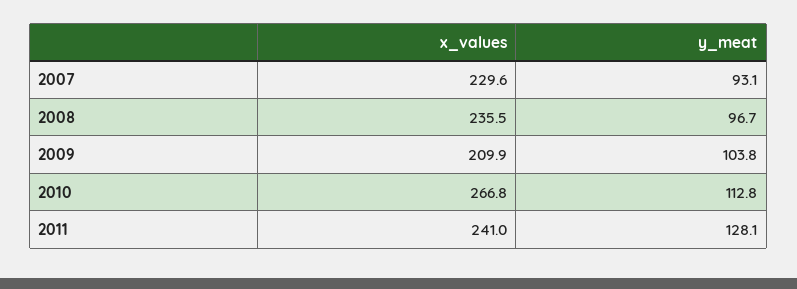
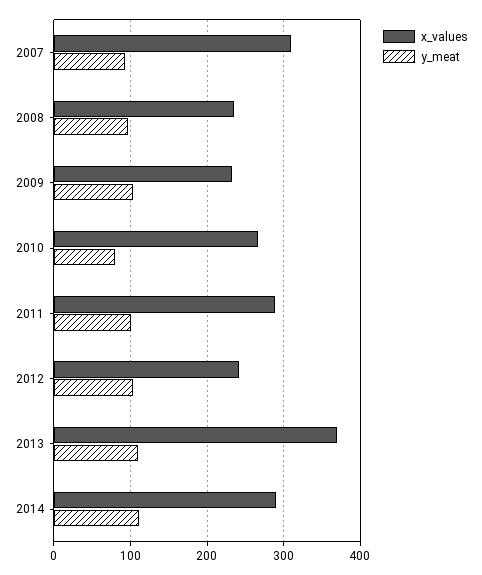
x_values, 2007: 229.6 -> 310
x_values, 2009: 209.9 -> 230
y_meat, 2010: 112.8 -> 80
x_values, 2011: 241 -> 290
y_meat, 2011: 128.1 -> 100
x_values, 2012: none -> 240
y_meat, 2012: none -> 100
x_values, 2013: none -> 370
y_meat, 2013: none -> 110
x_values, 2014: none -> 290
y_meat, 2014: none -> 110

